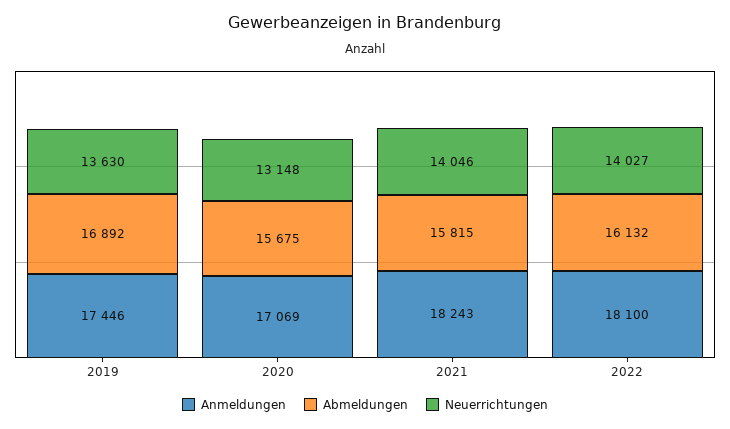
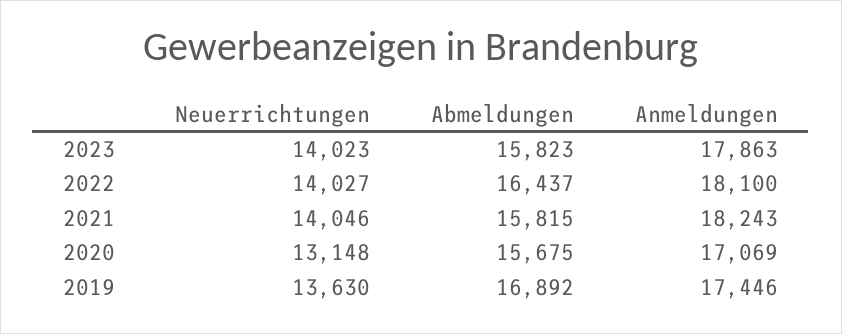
Abmeldungen, 2022: 16132 -> 16437
Neuerrichtungen, 2023: none -> 14023
Abmeldungen, 2023: none -> 15823
Anmeldungen, 2023: none -> 17863

